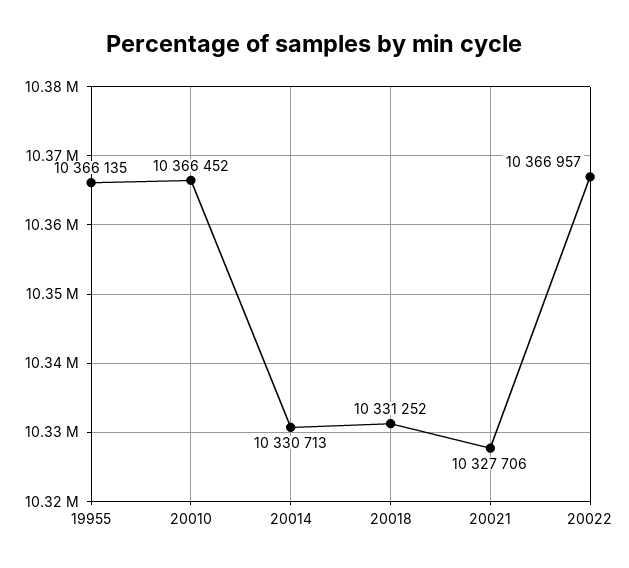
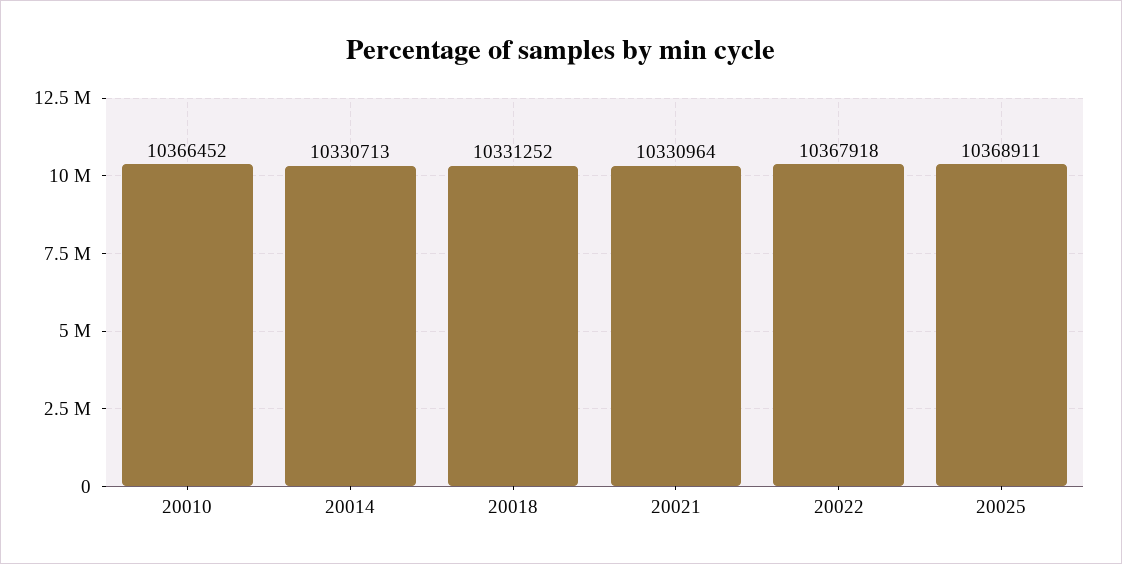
19955: 10366135 -> none
20021: 10327706 -> 10330964
20022: 10366957 -> 10367918
20025: none -> 10368911

